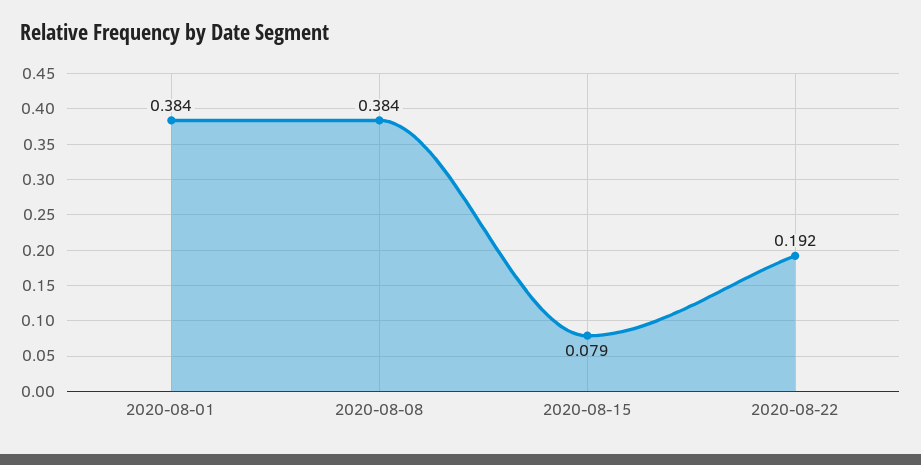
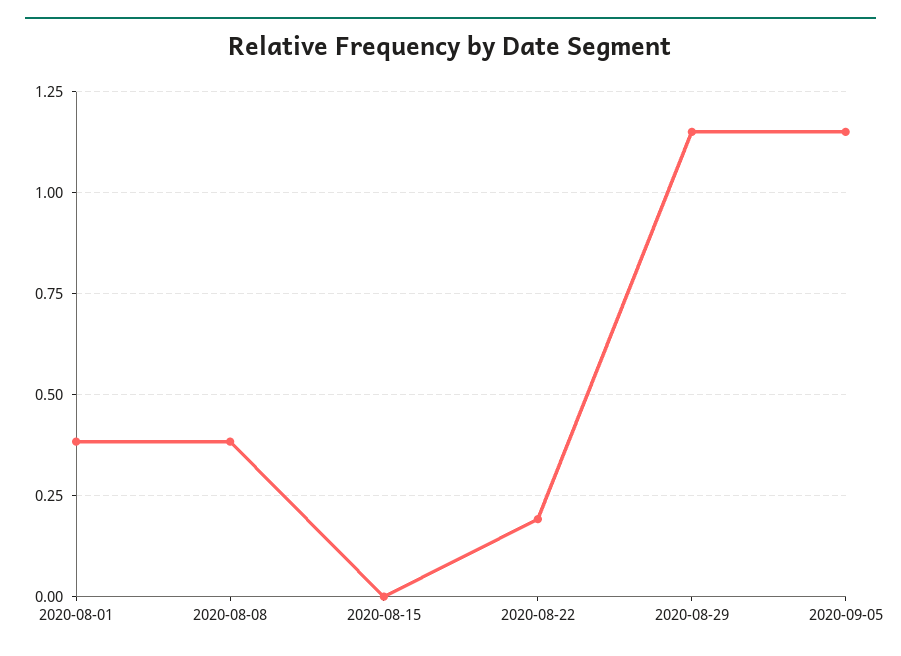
2020-08-15: 0.079 -> 0
2020-08-29: none -> 1.15
2020-09-05: none -> 1.15

